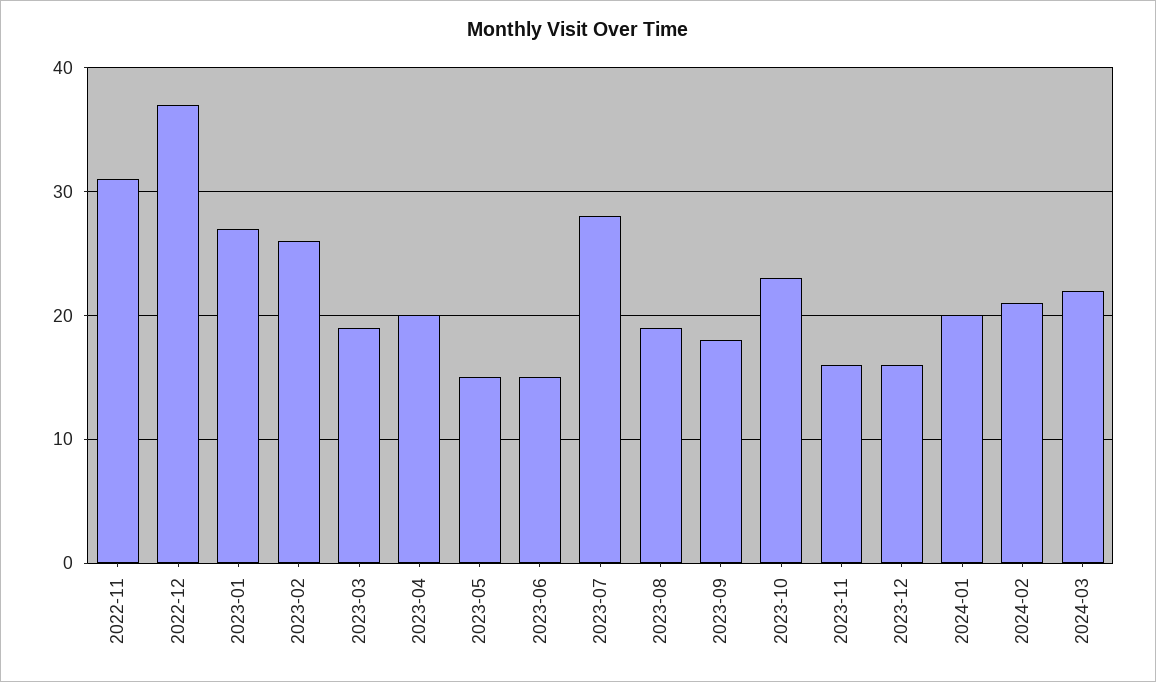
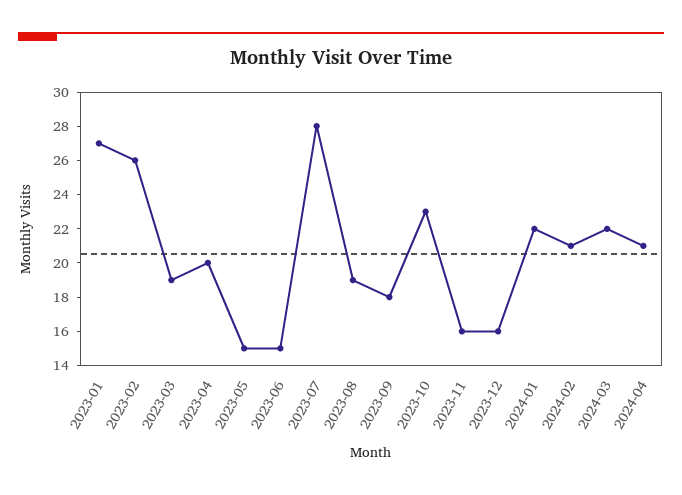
2022-11: 31 -> none
2022-12: 37 -> none
2024-01: 20 -> 22
2024-04: none -> 21

